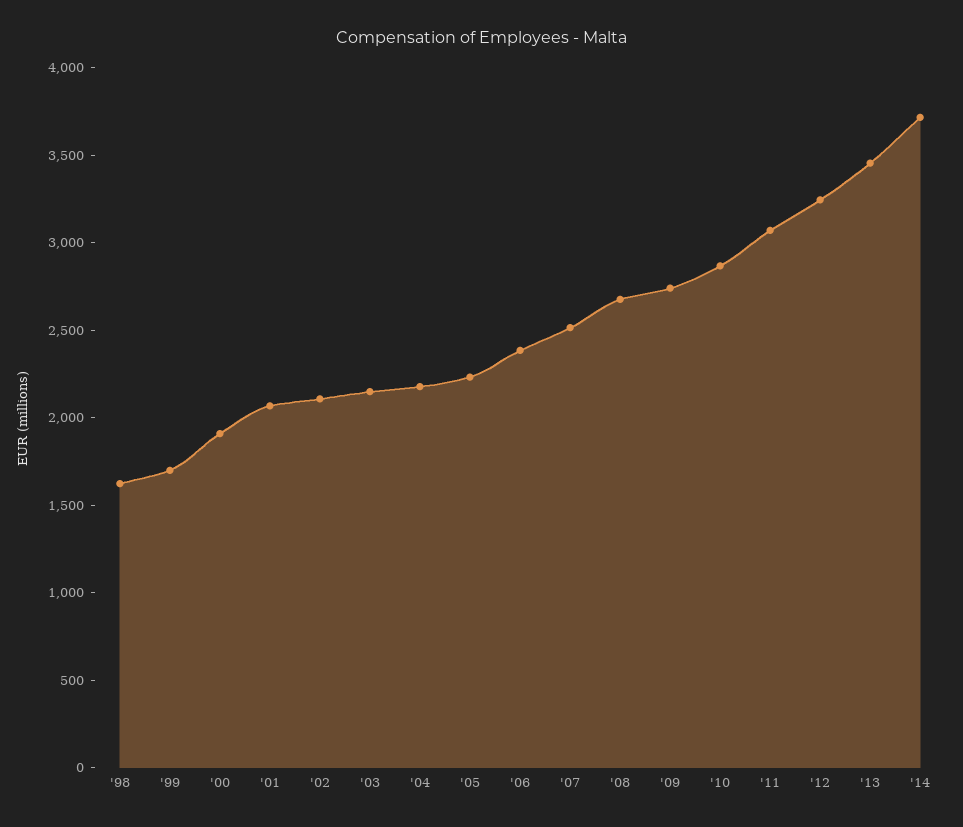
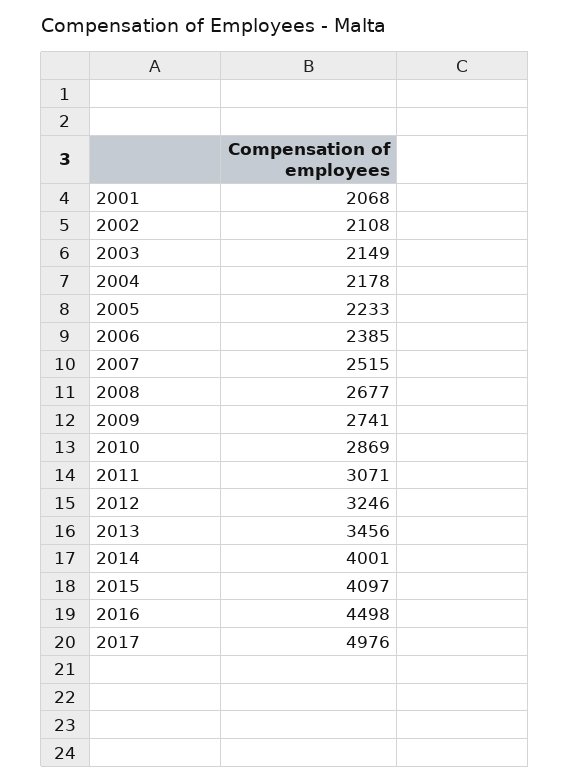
'98: 1600 -> none
'99: 1700 -> none
'00: 1900 -> none
'14: 3700 -> 4001
2015: none -> 4097
2016: none -> 4498
2017: none -> 4976

